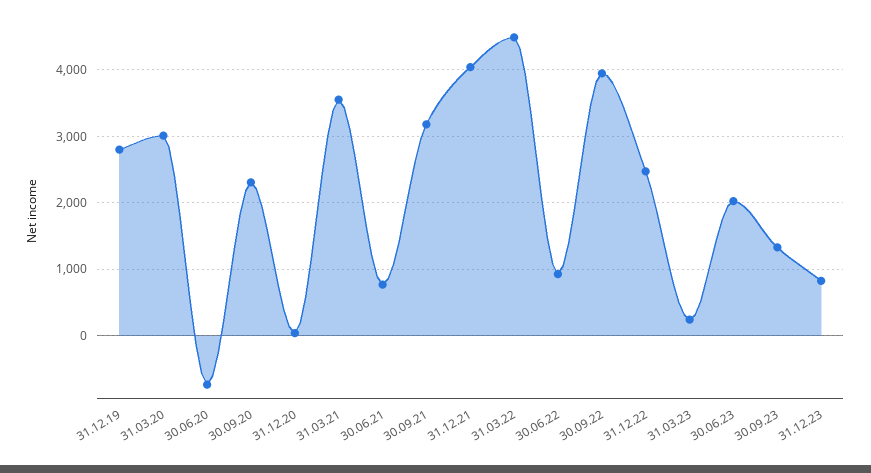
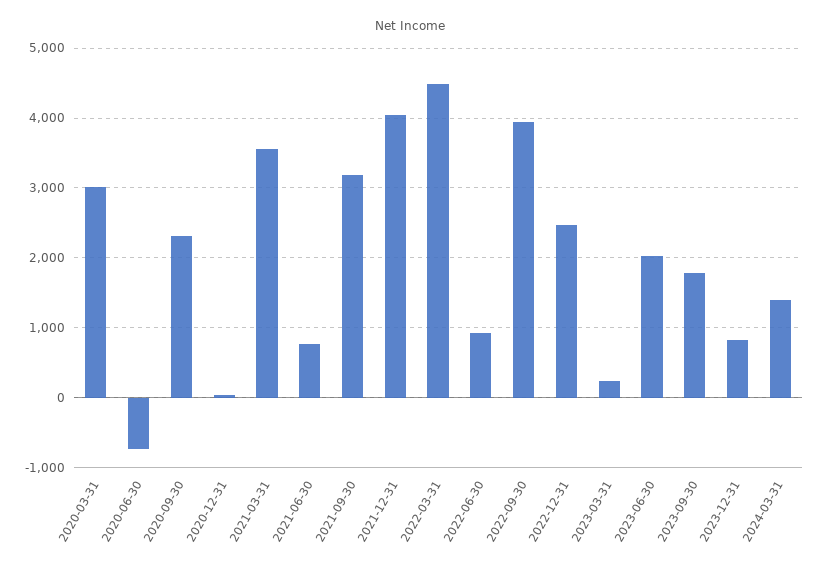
31.12.19: 2800 -> none
30.09.23: 1300 -> 1800
2024-03-31: none -> 1400

